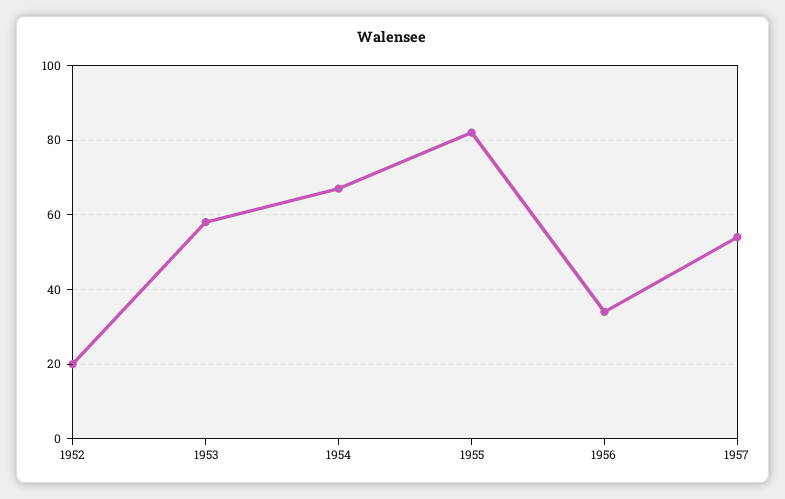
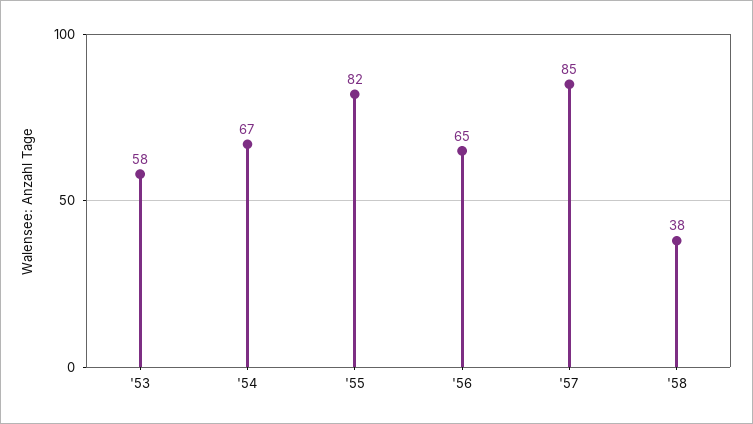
1952: 20 -> none
1956: 35 -> 65
1957: 55 -> 85
'58: none -> 38

